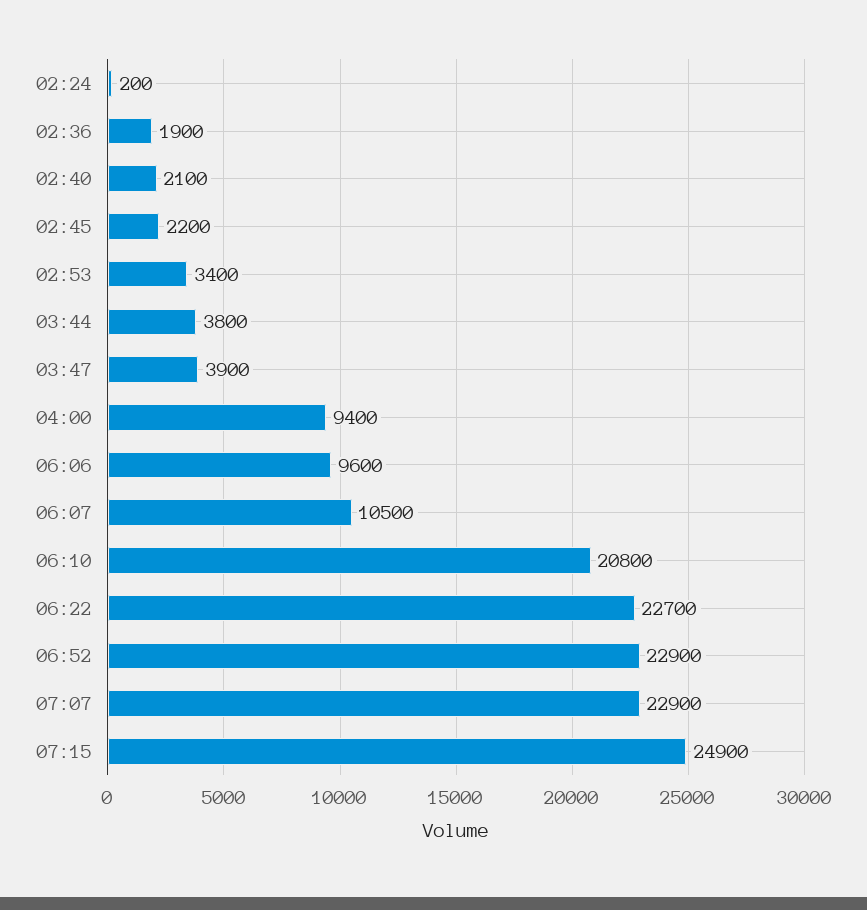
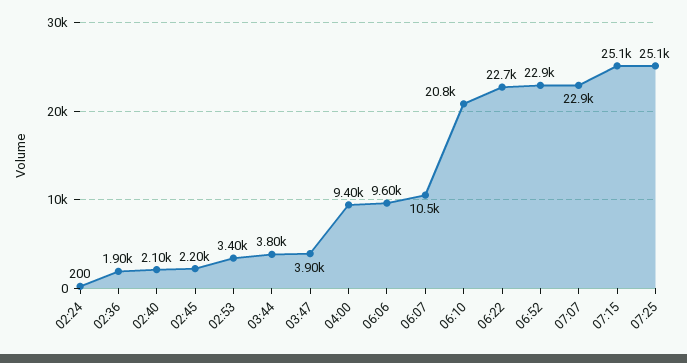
07:15: 24900 -> 25100
07:25: none -> 25100

